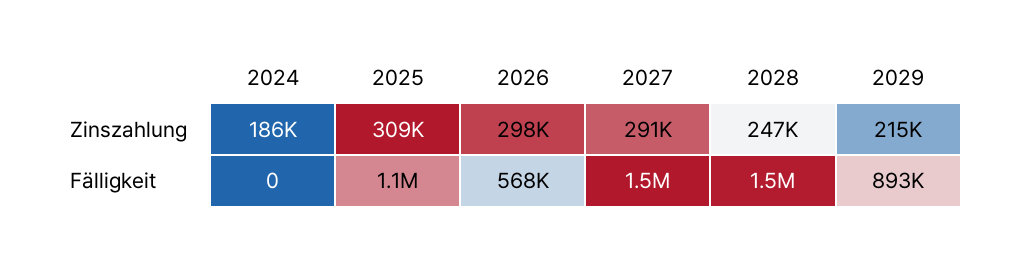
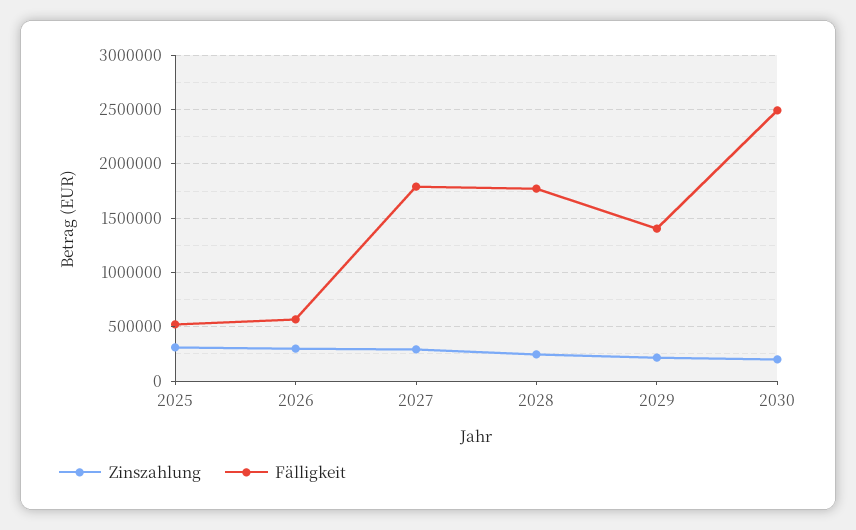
Zinszahlung, 2024: 186000 -> none
Fälligkeit, 2024: 0 -> none
Fälligkeit, 2025: 1100000 -> 500000
Fälligkeit, 2027: 1500000 -> 1800000
Fälligkeit, 2028: 1500000 -> 1800000
Fälligkeit, 2029: 893000 -> 1400000
Zinszahlung, 2030: none -> 200000
Fälligkeit, 2030: none -> 2500000

